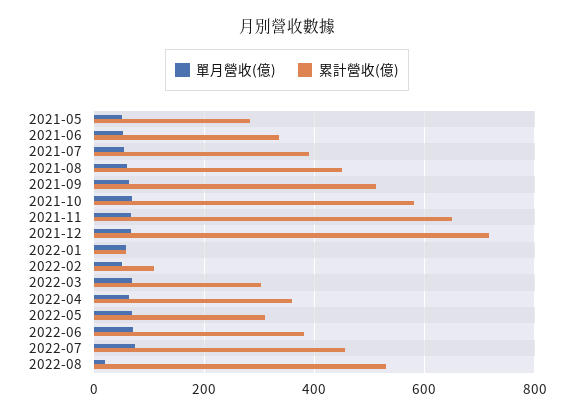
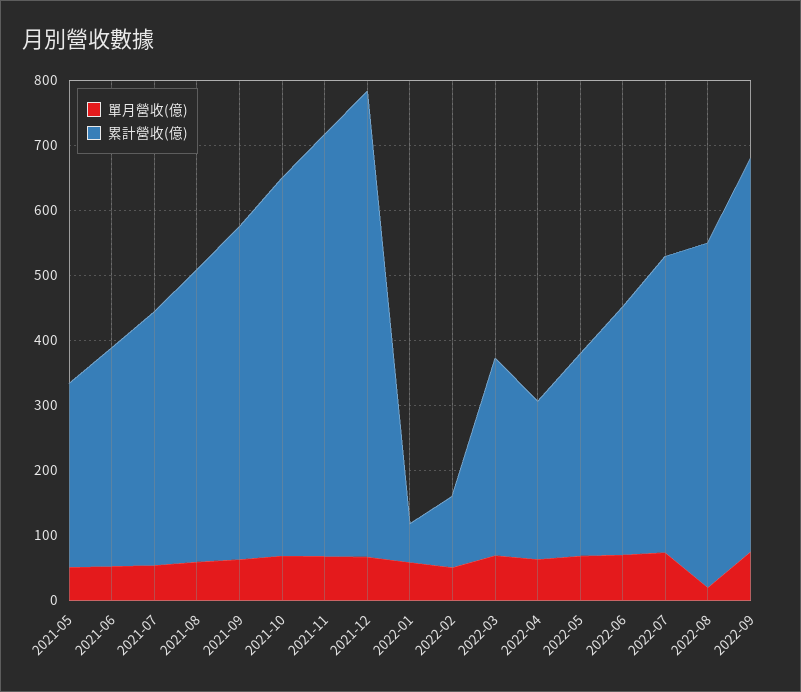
累計營收(億), 2022-04: 360 -> 240
單月營收(億), 2022-09: none -> 80
累計營收(億), 2022-09: none -> 600

